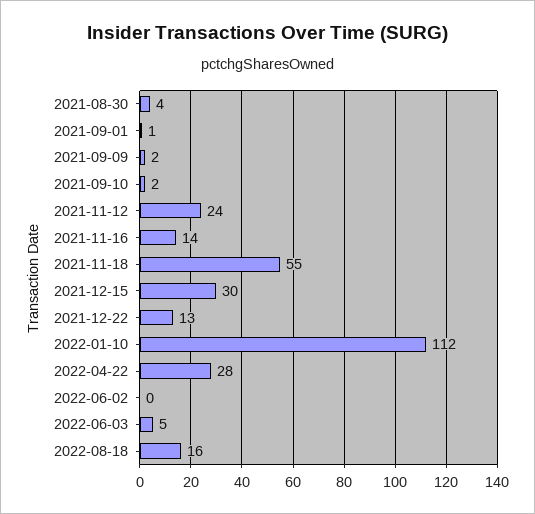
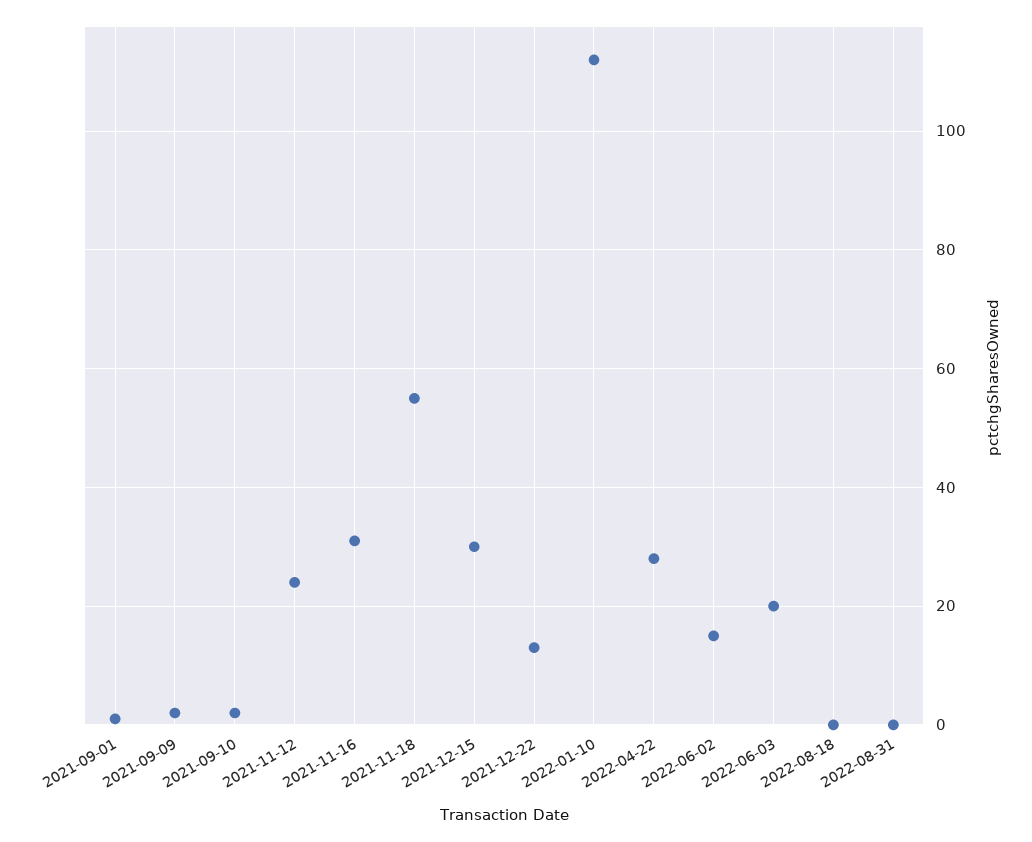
2021-08-30: 4 -> none
2021-11-16: 14 -> 30
2022-06-02: 0 -> 15
2022-06-03: 5 -> 20
2022-08-18: 16 -> 0
2022-08-31: none -> 0

